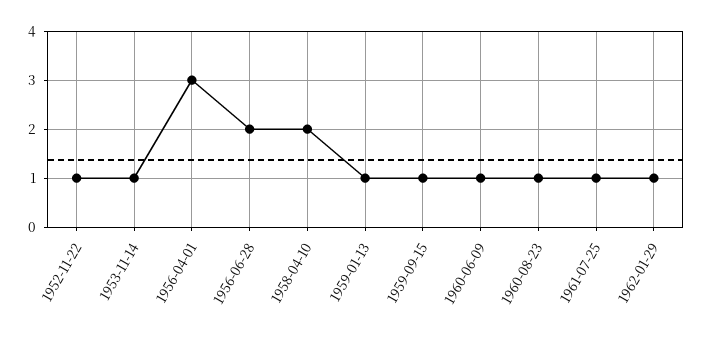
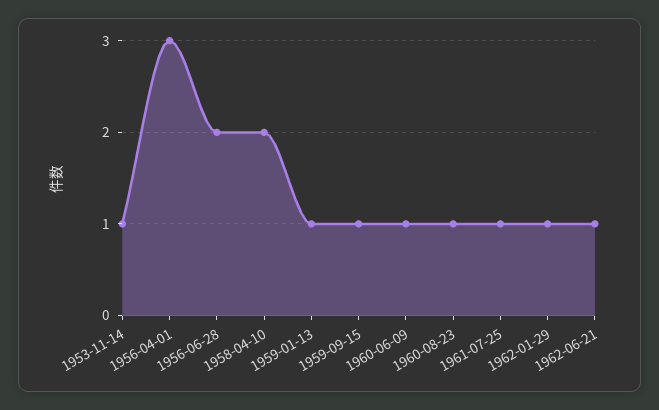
1952-11-22: 1 -> none
1962-06-21: none -> 1

